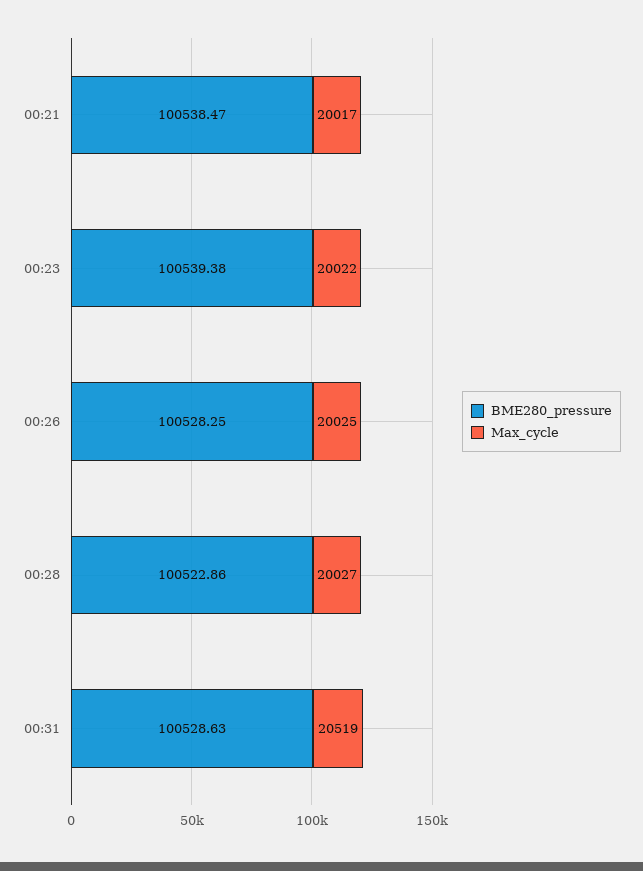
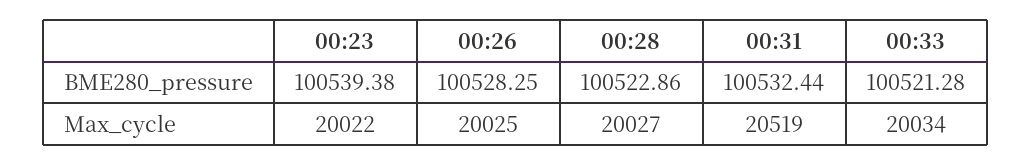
BME280_pressure, 00:21: 100538.47 -> none
Max_cycle, 00:21: 20017 -> none
BME280_pressure, 00:31: 100528.63 -> 100532.44
BME280_pressure, 00:33: none -> 100521.28
Max_cycle, 00:33: none -> 20034

